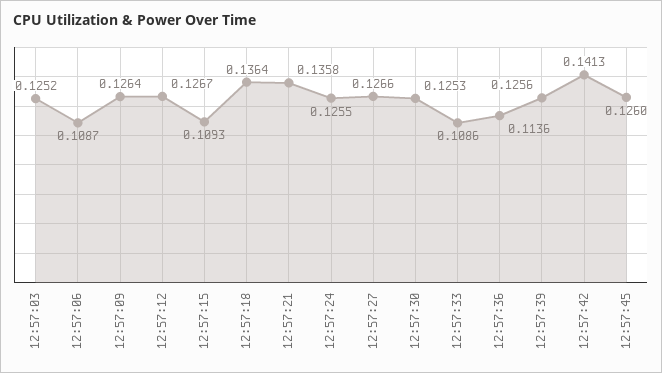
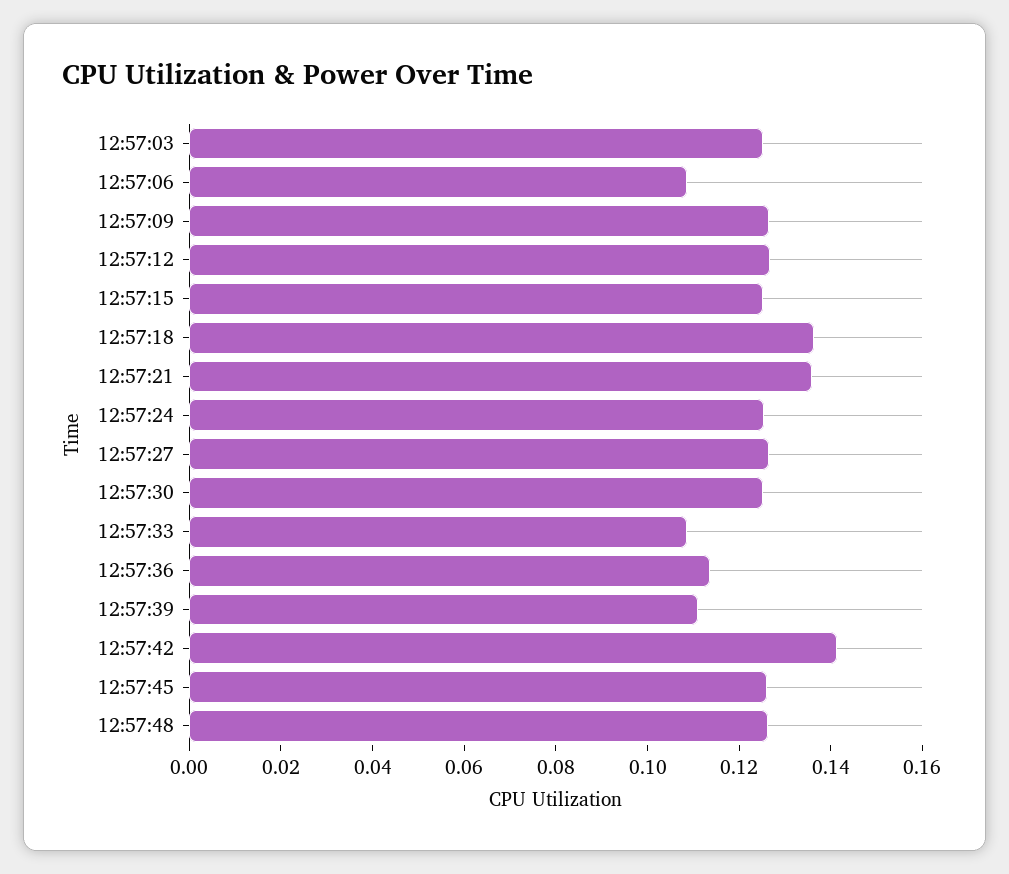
12:57:15: 0.1093 -> 0.125
12:57:39: 0.1256 -> 0.11
12:57:48: none -> 0.125

